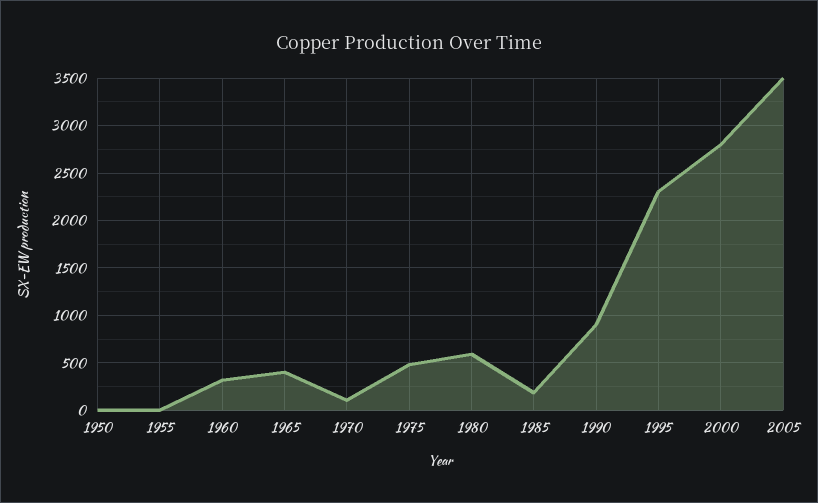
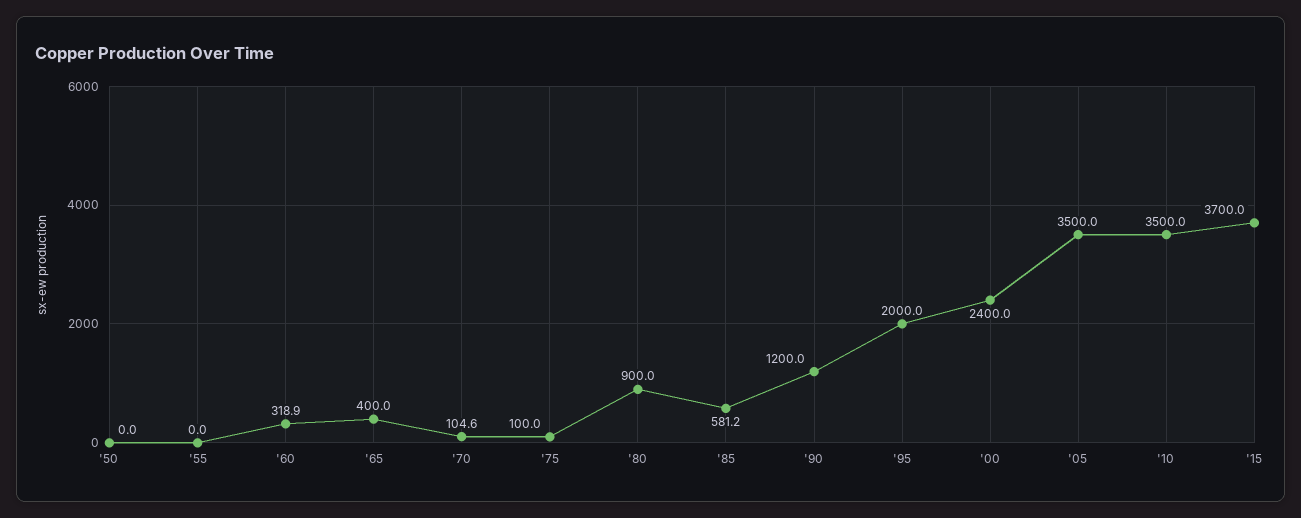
1975: 500 -> 100
1980: 600 -> 900
1985: 200 -> 581.2
1990: 900 -> 1200
1995: 2300 -> 2000
2000: 2800 -> 2400
'10: none -> 3500
'15: none -> 3700

